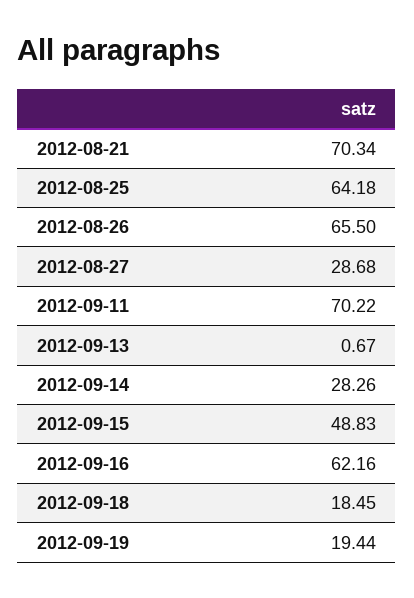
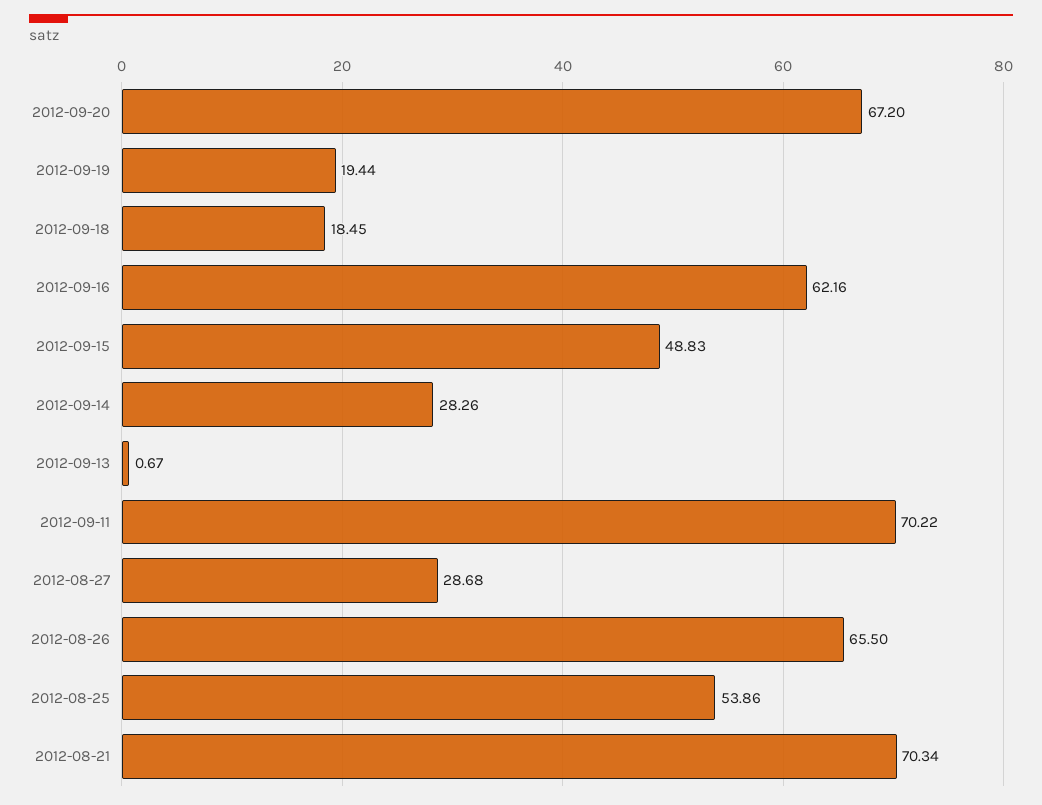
2012-08-25: 64.18 -> 53.86
2012-09-20: none -> 67.2

